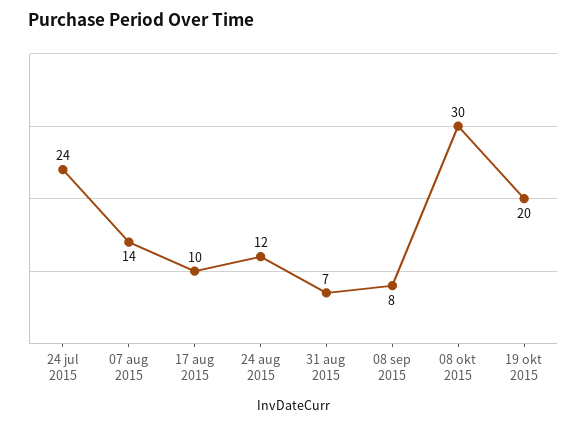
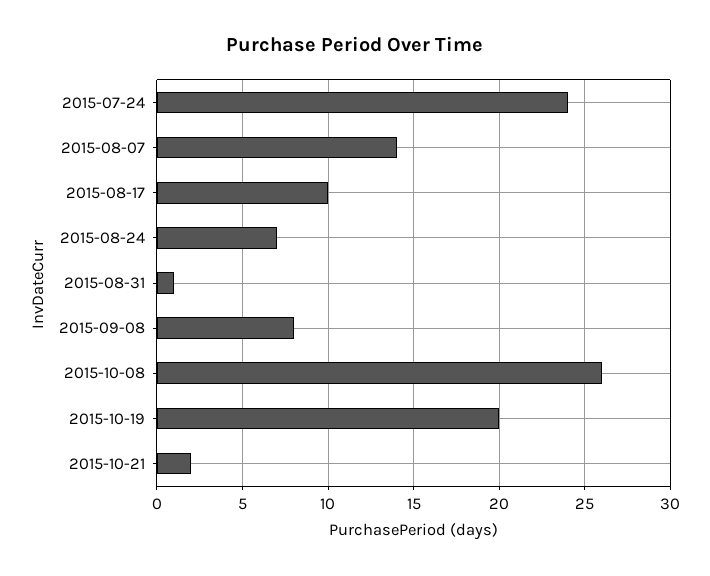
24 aug 2015: 12 -> 7
31 aug 2015: 7 -> 1
08 okt 2015: 30 -> 26
2015-10-21: none -> 2

